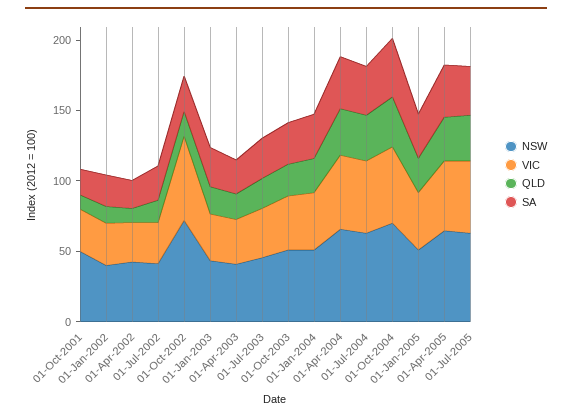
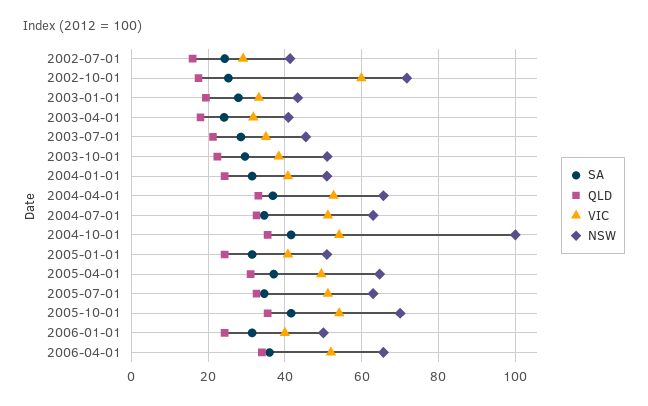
NSW, 01-Oct-2001: 50 -> none
VIC, 01-Oct-2001: 30 -> none
QLD, 01-Oct-2001: 10 -> none
SA, 01-Oct-2001: 20 -> none
NSW, 01-Jan-2002: 40 -> none
VIC, 01-Jan-2002: 30 -> none
QLD, 01-Jan-2002: 10 -> none
SA, 01-Jan-2002: 20 -> none
NSW, 01-Apr-2002: 40 -> none
VIC, 01-Apr-2002: 30 -> none
QLD, 01-Apr-2002: 10 -> none
SA, 01-Apr-2002: 20 -> none
NSW, 01-Oct-2004: 70 -> 100
SA, 2005-10-01: none -> 42
QLD, 2005-10-01: none -> 36
VIC, 2005-10-01: none -> 54
NSW, 2005-10-01: none -> 70
SA, 2006-01-01: none -> 32
QLD, 2006-01-01: none -> 24
VIC, 2006-01-01: none -> 40
NSW, 2006-01-01: none -> 50
SA, 2006-04-01: none -> 36
QLD, 2006-04-01: none -> 34
VIC, 2006-04-01: none -> 52
NSW, 2006-04-01: none -> 66

